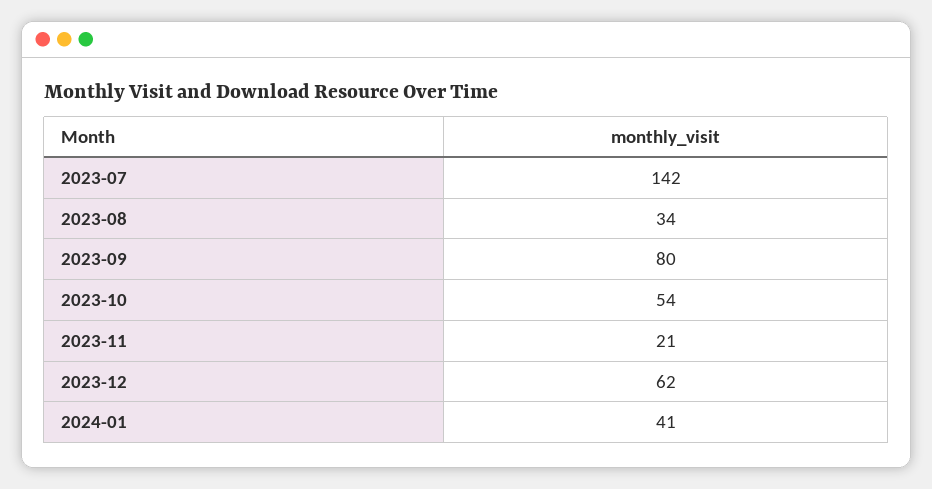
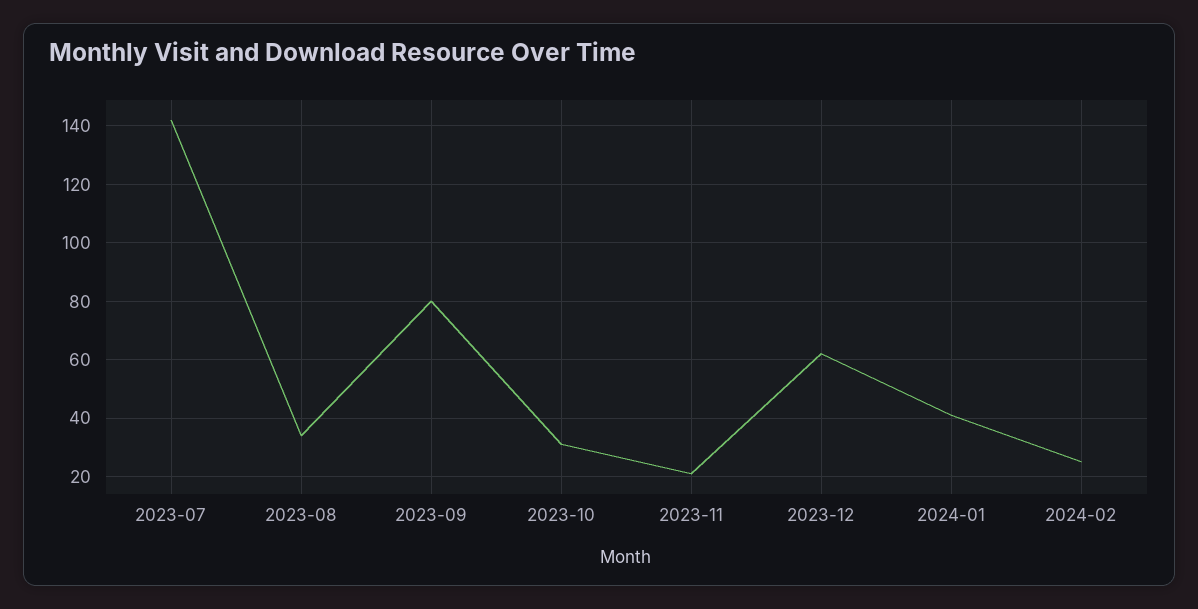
2023-10: 54 -> 30
2024-02: none -> 25

